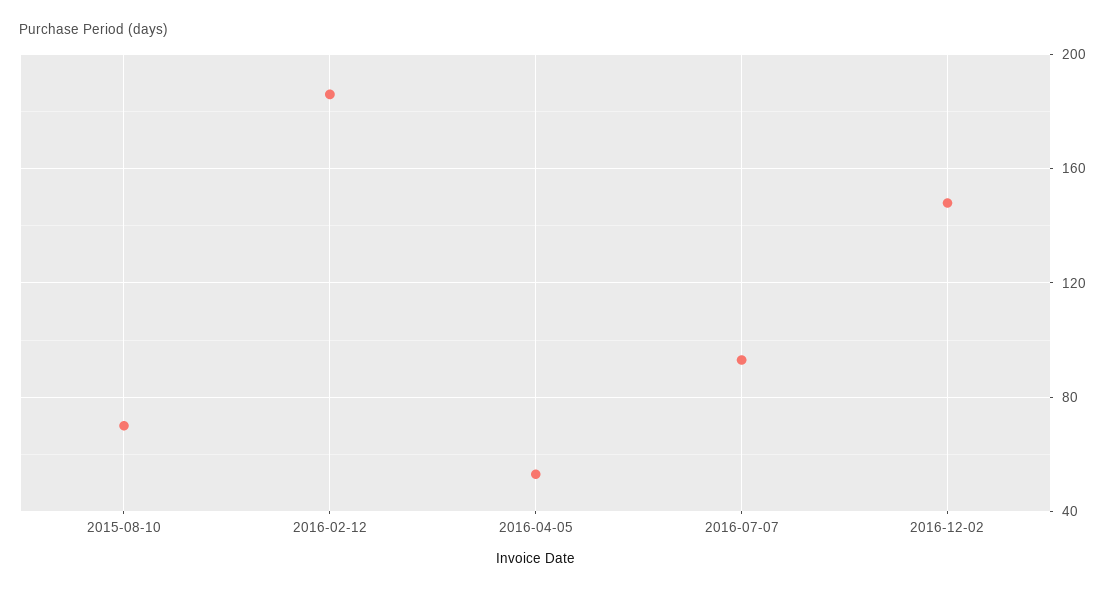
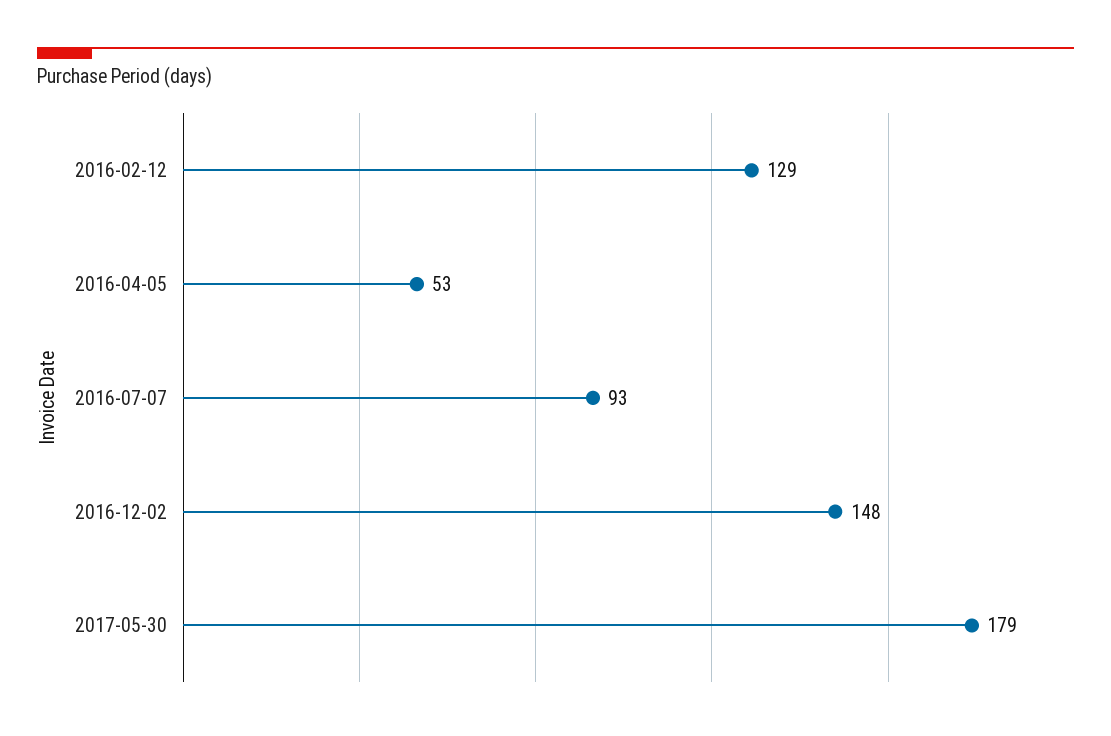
2015-08-10: 70 -> none
2016-02-12: 185 -> 129
2017-05-30: none -> 179

